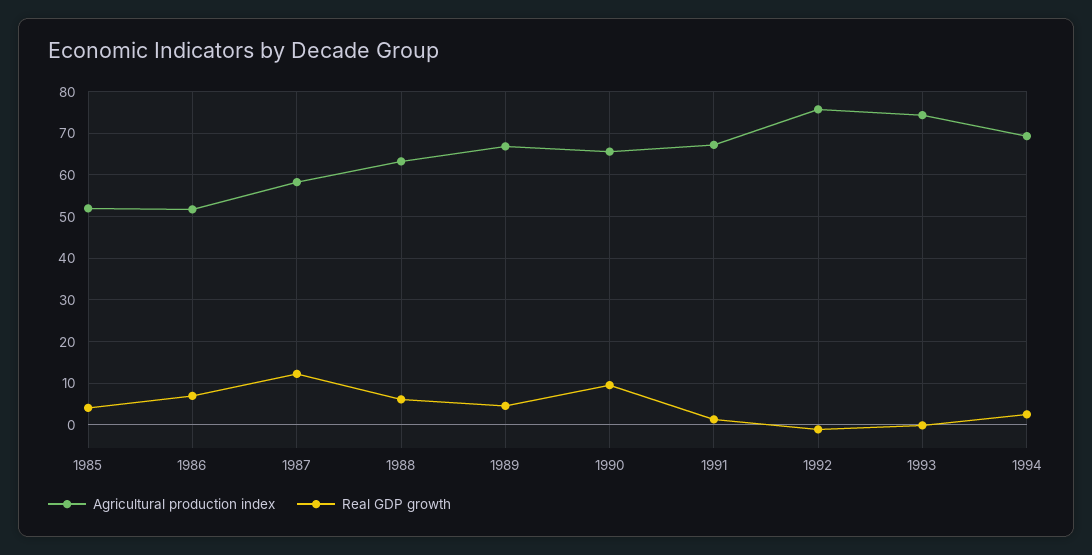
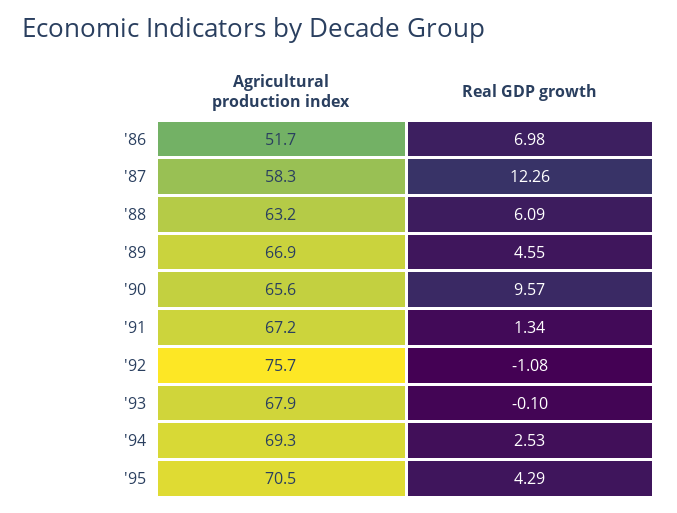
Agricultural production index, 1985: 52 -> none
Real GDP growth, 1985: 4 -> none
Agricultural production index, 1993: 74 -> 67.9
Agricultural production index, '95: none -> 70.5
Real GDP growth, '95: none -> 4.29

